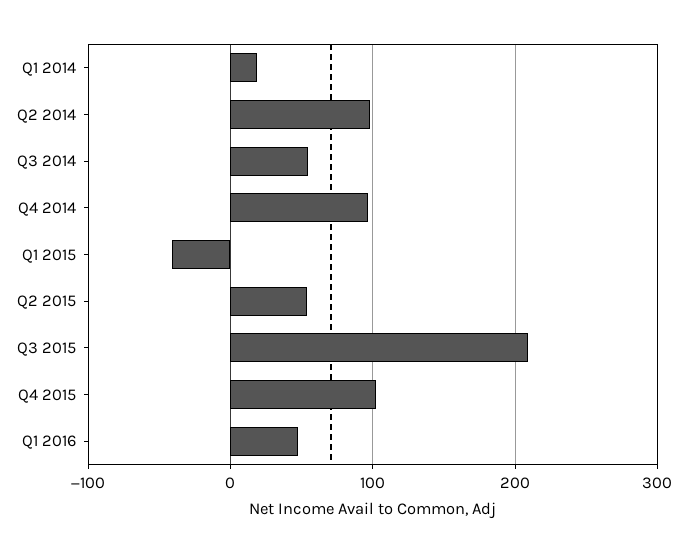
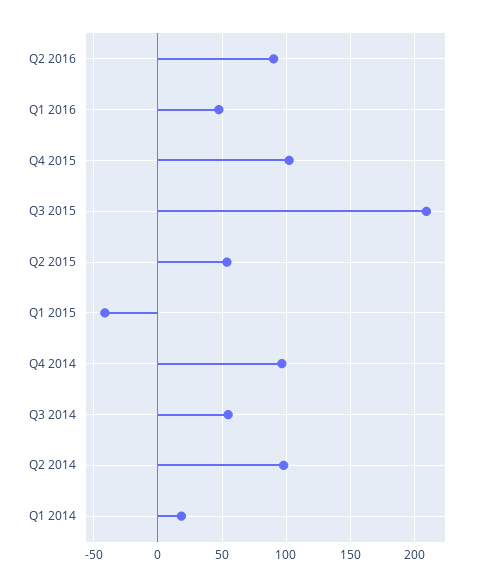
Q2 2016: none -> 90

